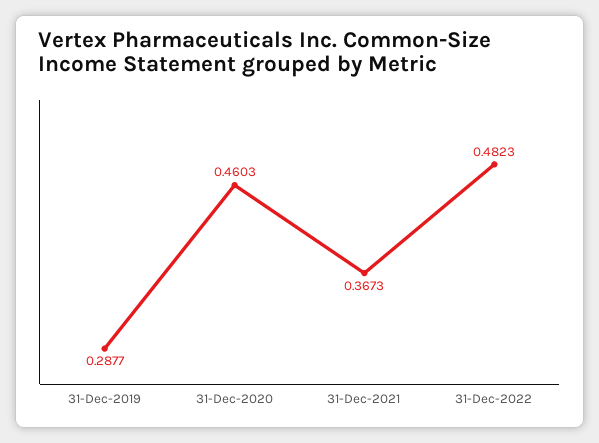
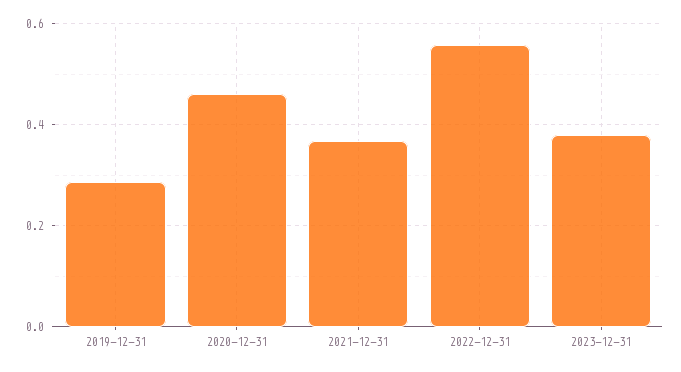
31-Dec-2022: 0.4823 -> 0.56
2023-12-31: none -> 0.38

